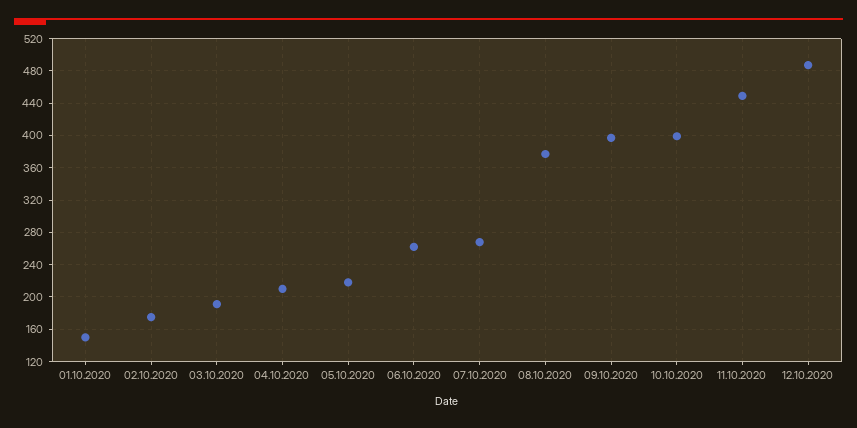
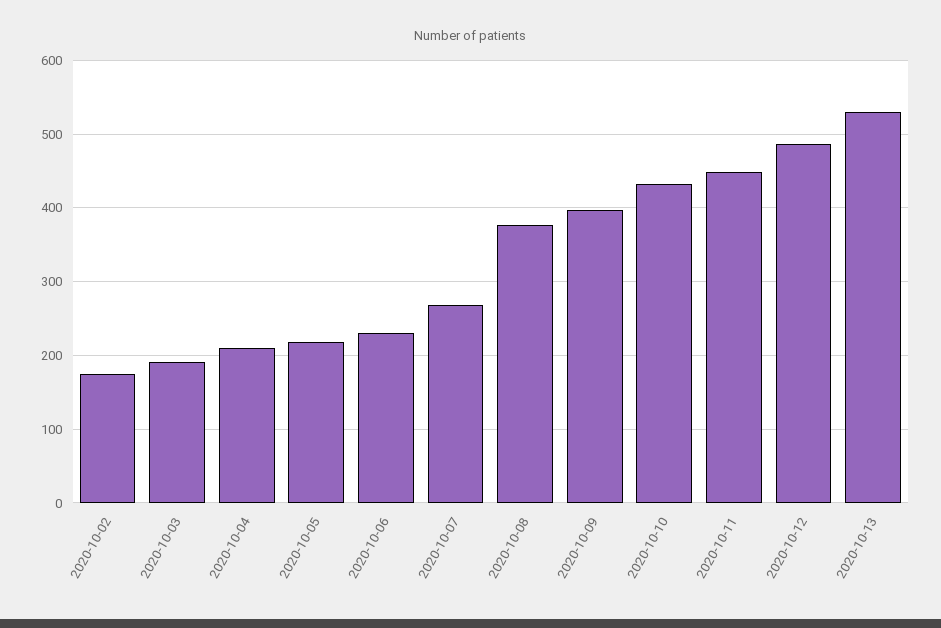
01.10.2020: 150 -> none
06.10.2020: 260 -> 230
10.10.2020: 400 -> 430
2020-10-13: none -> 530

